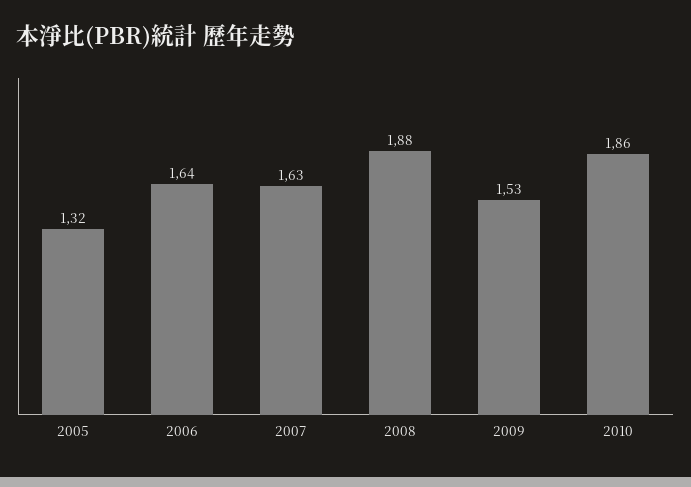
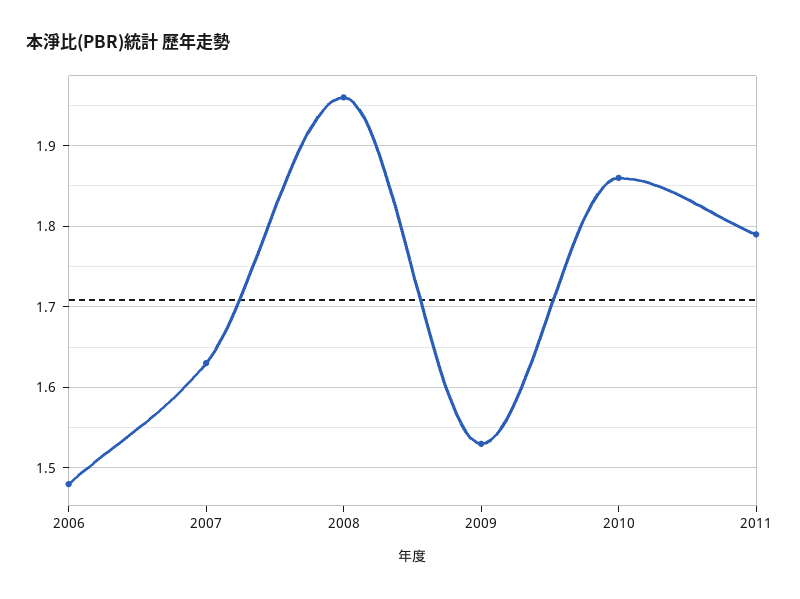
2005: 1.32 -> none
2006: 1.64 -> 1.48
2008: 1.88 -> 1.96
2011: none -> 1.79

